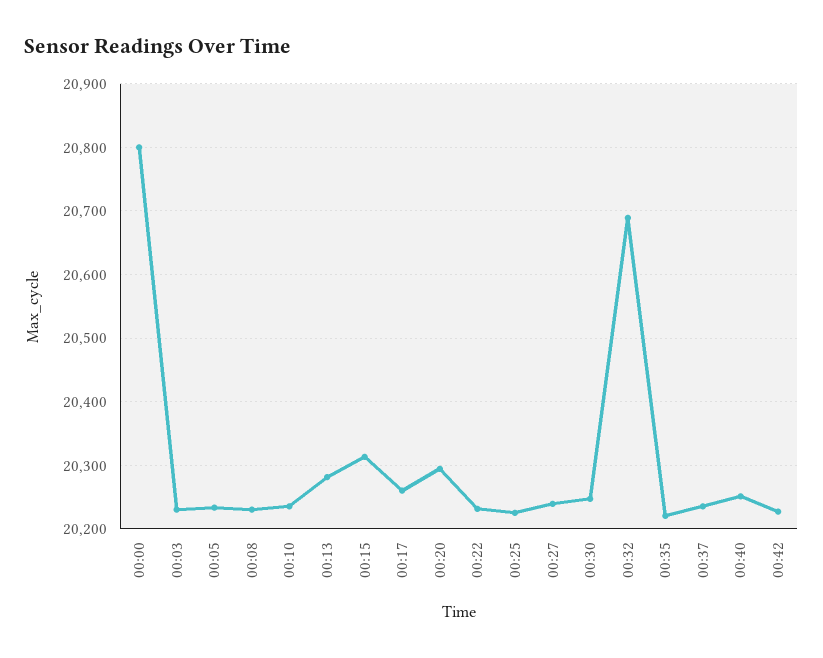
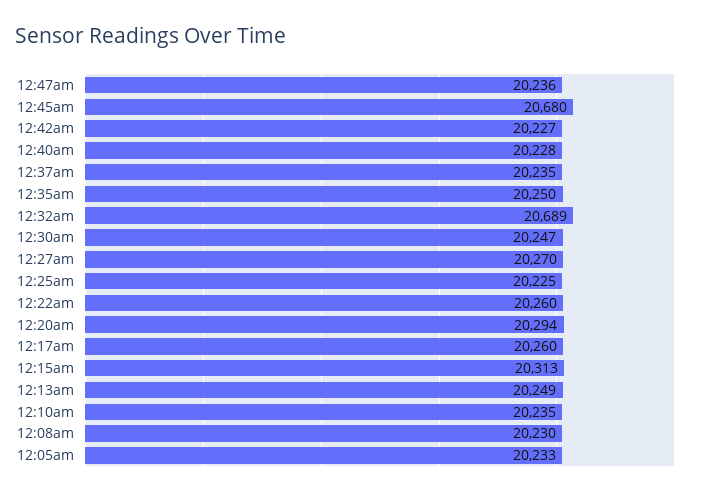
00:00: 20800 -> none
00:03: 20230 -> none
00:13: 20280 -> 20249
00:22: 20230 -> 20260
00:27: 20240 -> 20270
00:35: 20220 -> 20250
00:40: 20250 -> 20228
12:47am: none -> 20236
12:45am: none -> 20680

